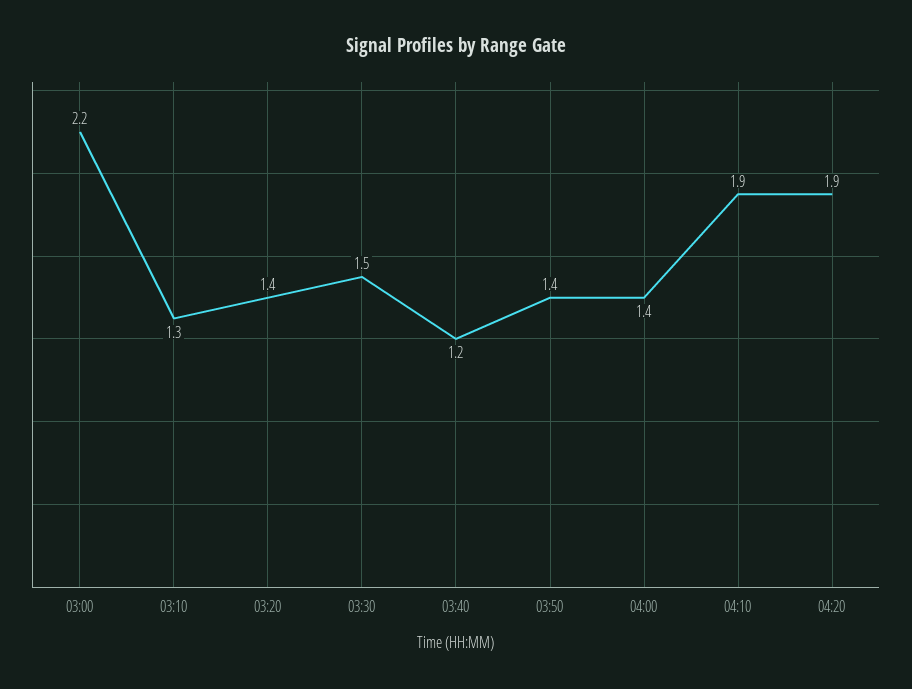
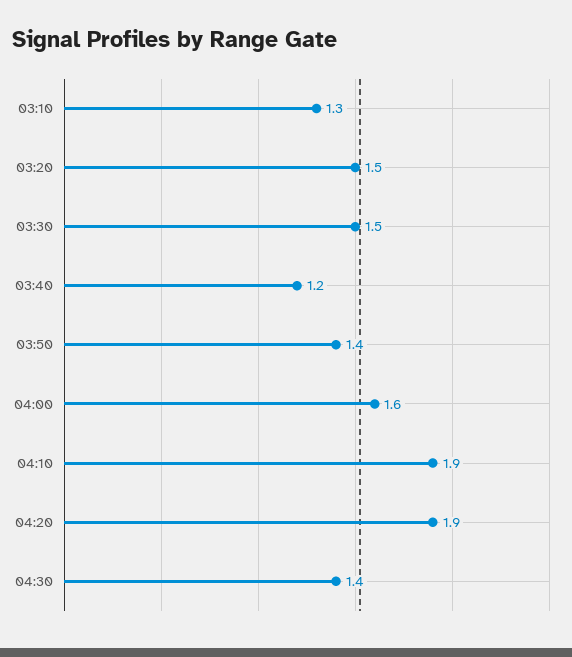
03:00: 2.2 -> none
03:20: 1.4 -> 1.5
04:00: 1.4 -> 1.6
04:30: none -> 1.4

